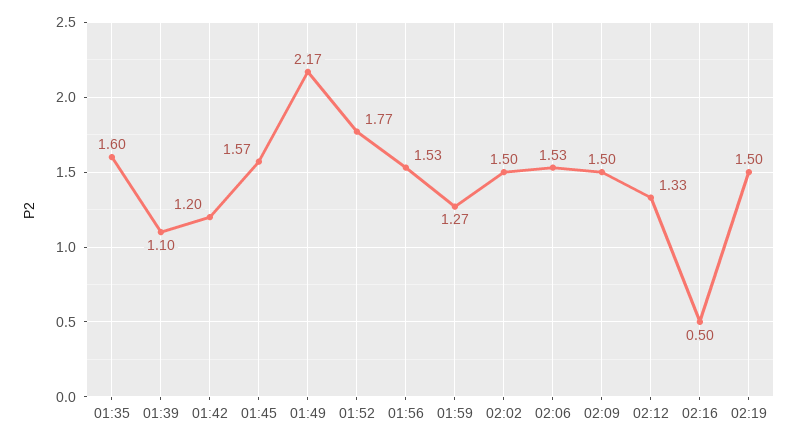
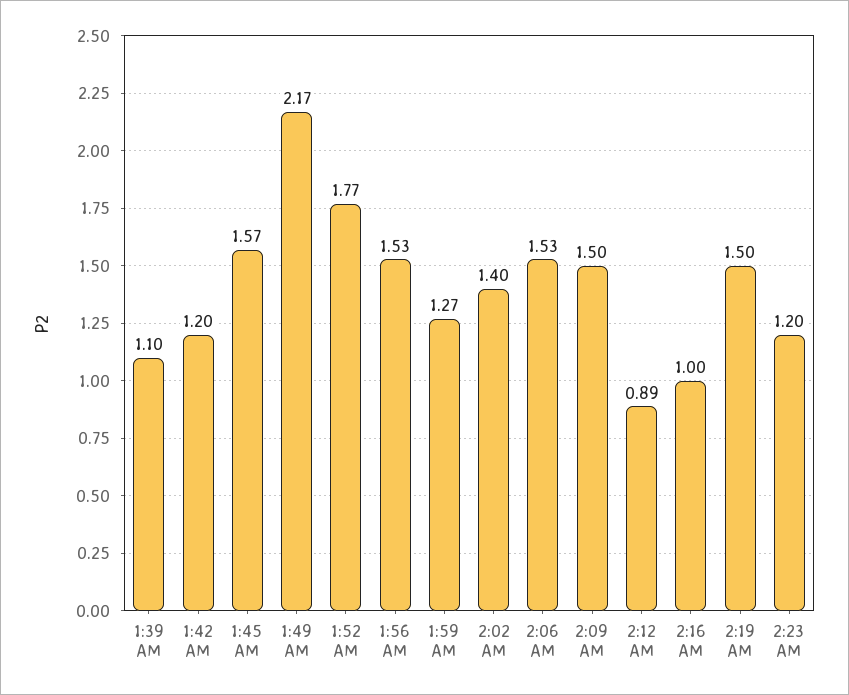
01:35: 1.6 -> none
02:02: 1.5 -> 1.4
02:12: 1.33 -> 0.89
02:16: 0.5 -> 1
2:23 AM: none -> 1.2

